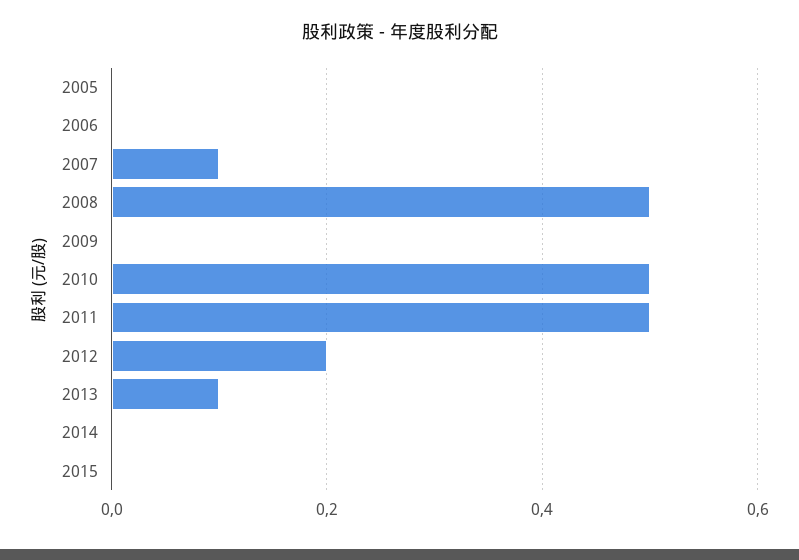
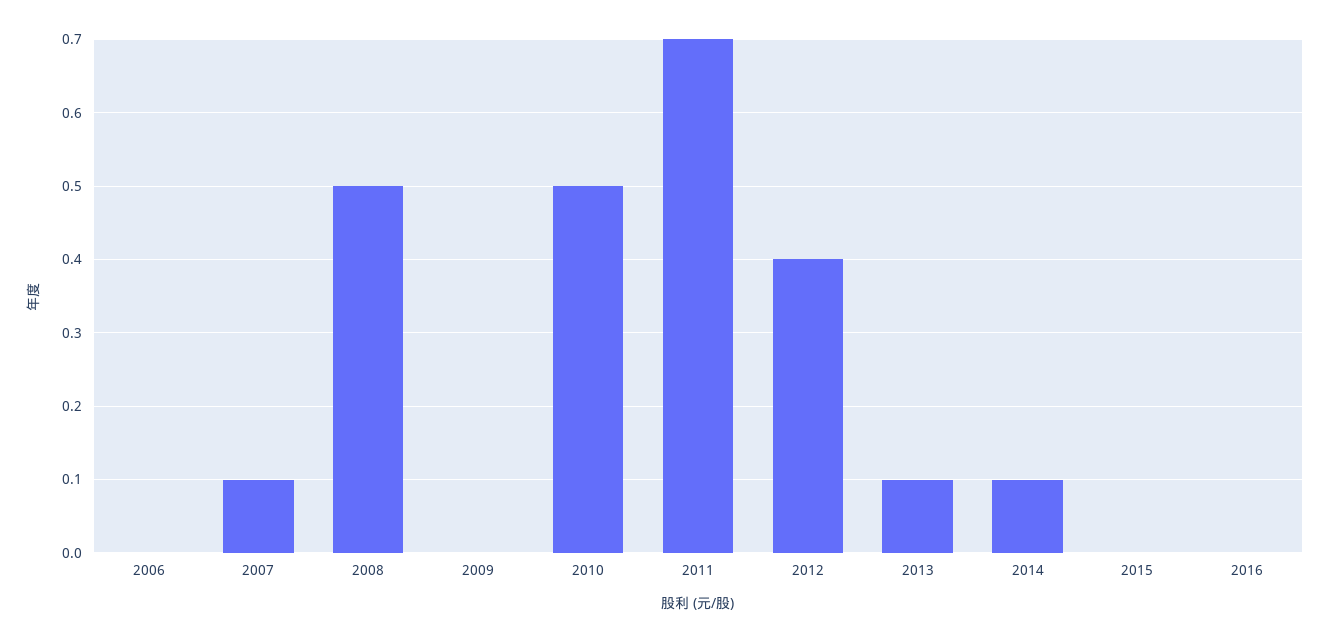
2005: 0 -> none
2011: 0.5 -> 0.7
2012: 0.2 -> 0.4
2014: 0 -> 0.1
2016: none -> 0

